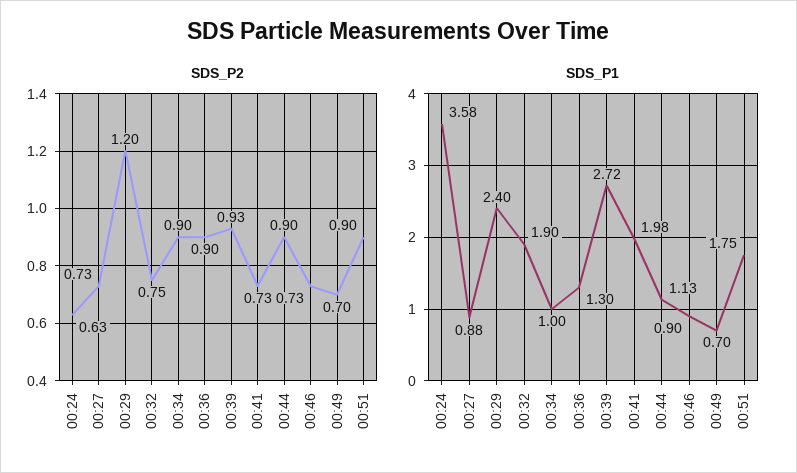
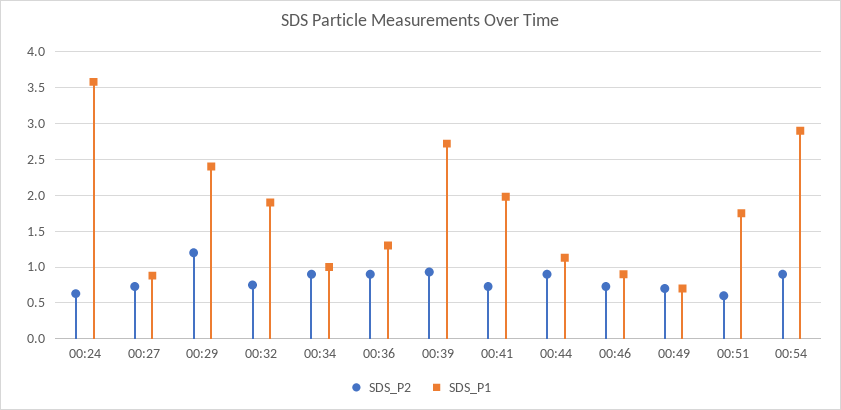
SDS_P2, 00:51: 0.9 -> 0.6
SDS_P2, 00:54: none -> 0.9
SDS_P1, 00:54: none -> 2.9

